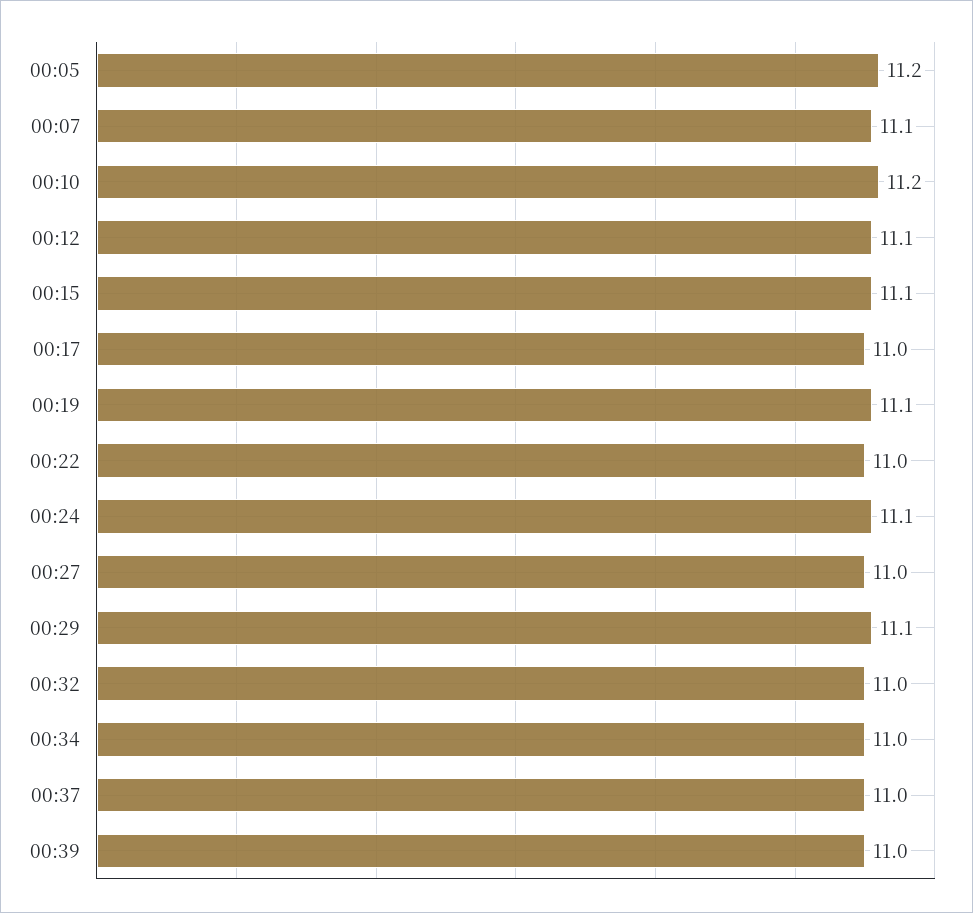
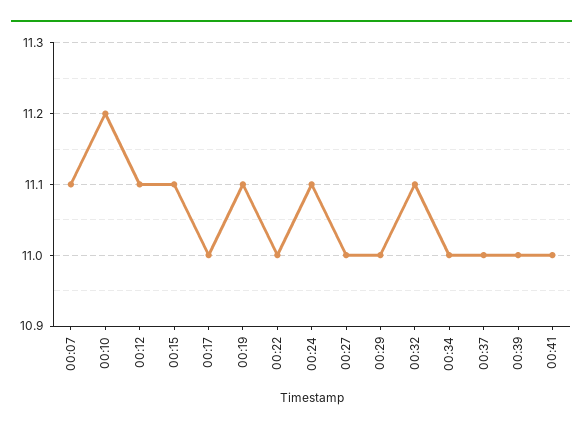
00:05: 11.2 -> none
00:29: 11.1 -> 11
00:32: 11 -> 11.1
00:41: none -> 11

